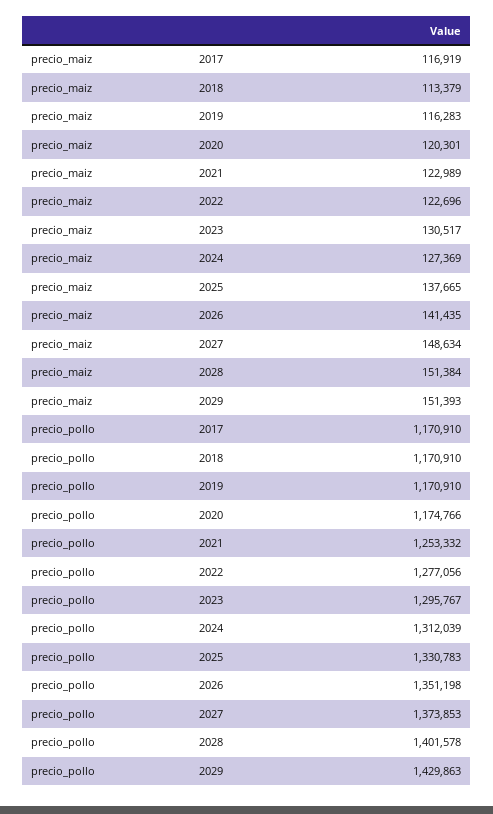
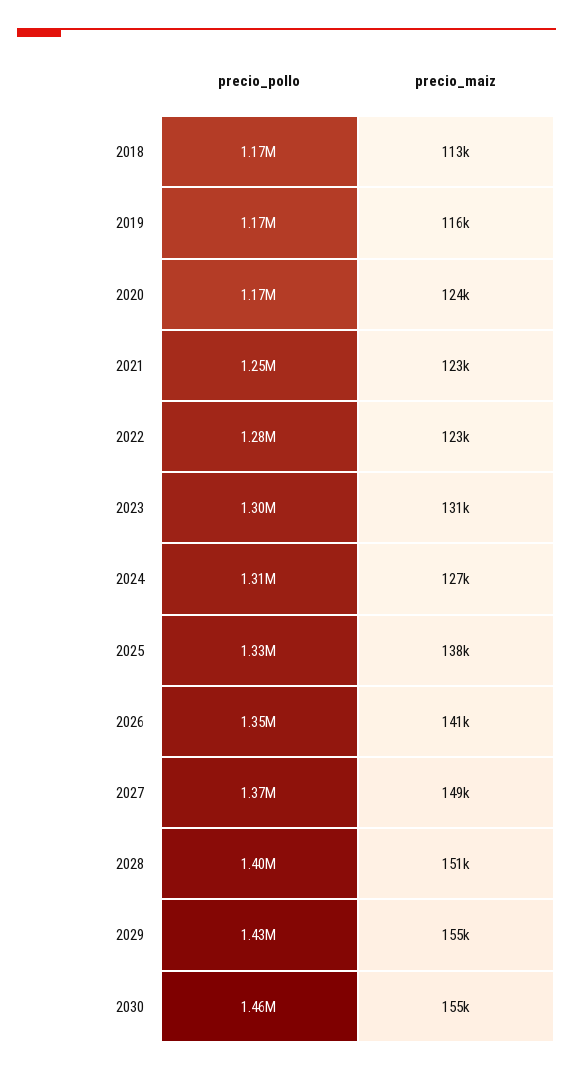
precio_maiz, 2017: 116919 -> none
precio_maiz, 2020: 120301 -> 124000
precio_maiz, 2029: 151393 -> 155000
precio_pollo, 2017: 1170910 -> none
precio_pollo, 2030: none -> 1460000
precio_maiz, 2030: none -> 155000

